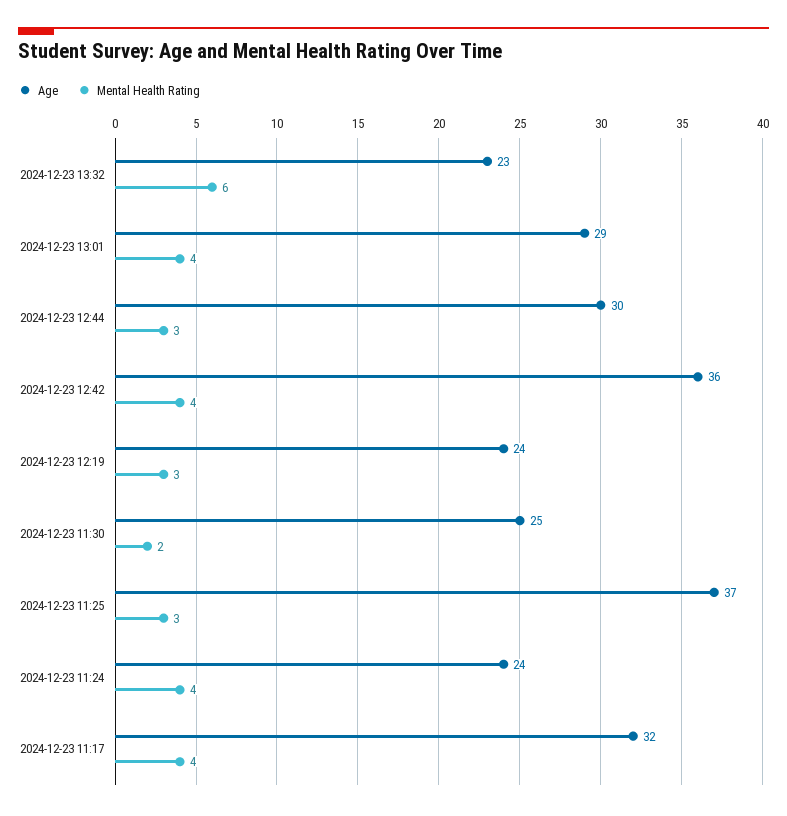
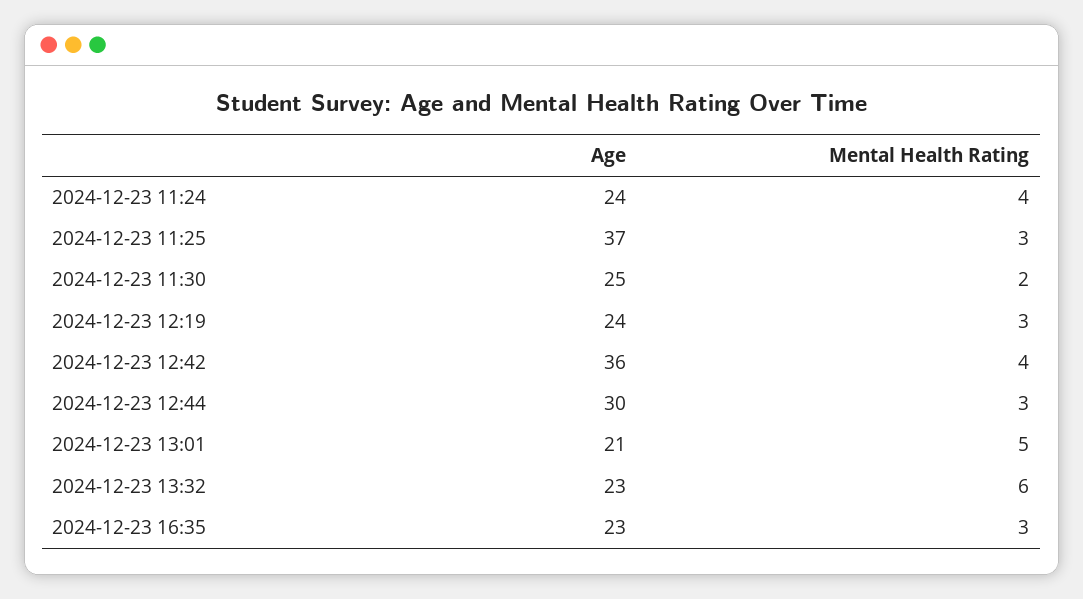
Age, 2024-12-23 13:01: 29 -> 21
Mental Health Rating, 2024-12-23 13:01: 4 -> 5
Age, 2024-12-23 11:17: 32 -> none
Mental Health Rating, 2024-12-23 11:17: 4 -> none
Age, 2024-12-23 16:35: none -> 23
Mental Health Rating, 2024-12-23 16:35: none -> 3

